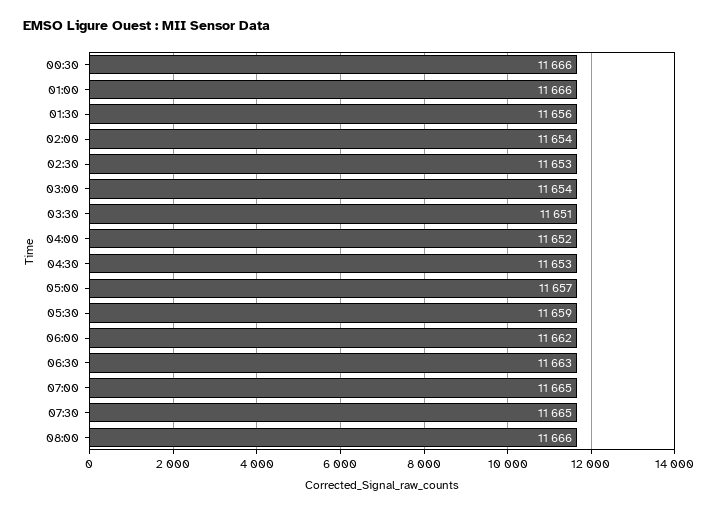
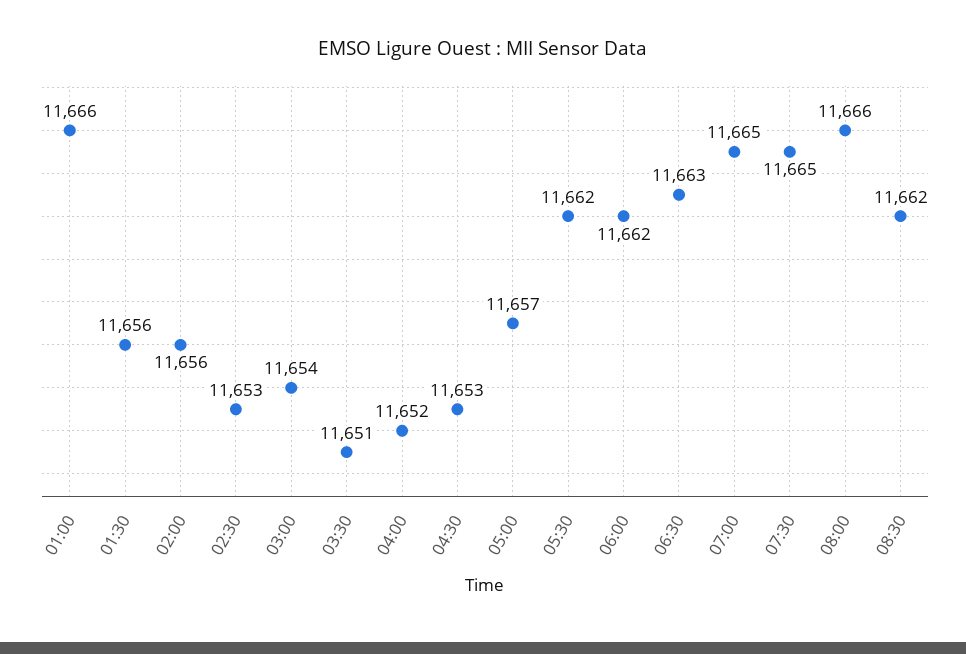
00:30: 11666 -> none
02:00: 11654 -> 11656
05:30: 11659 -> 11662
08:30: none -> 11662

